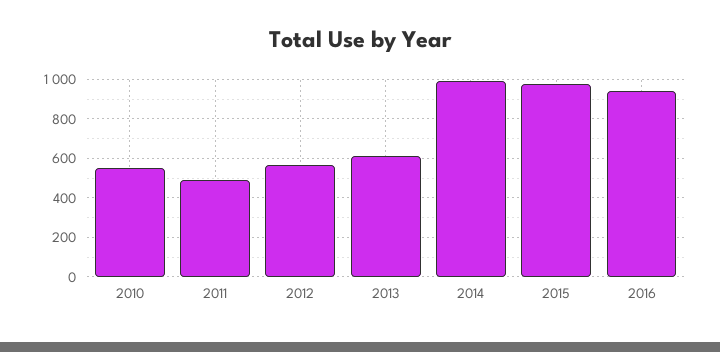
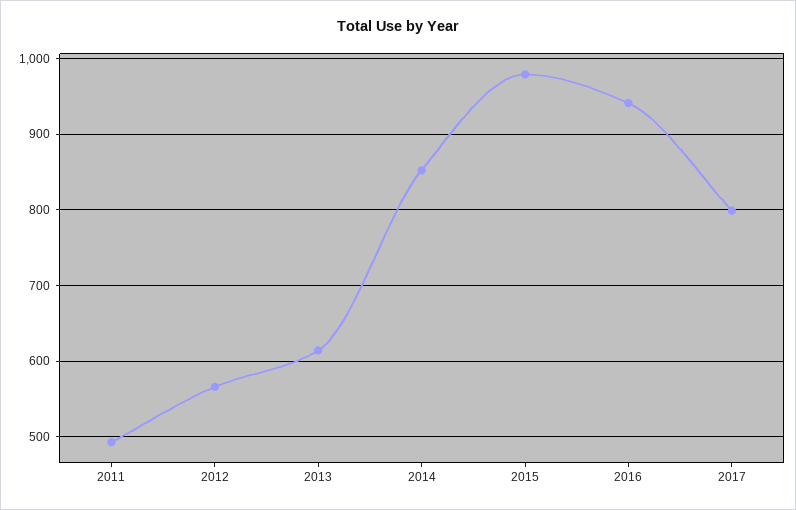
2010: 550 -> none
2014: 1000 -> 850
2017: none -> 800

